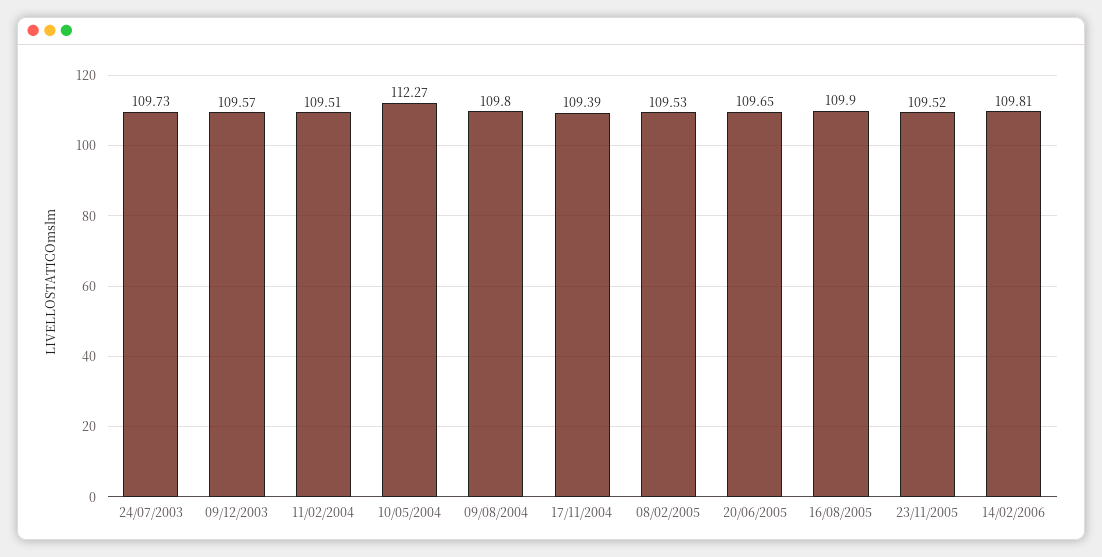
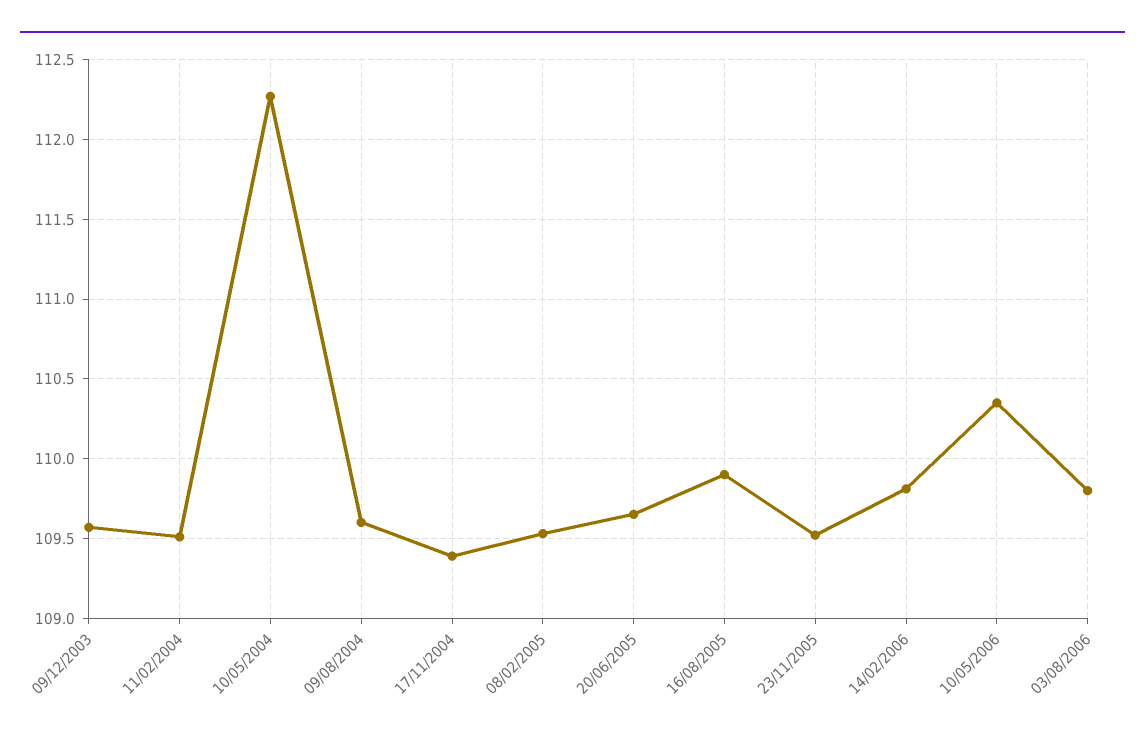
24/07/2003: 109.73 -> none
09/08/2004: 109.8 -> 109.6
10/05/2006: none -> 110.35
03/08/2006: none -> 109.8

